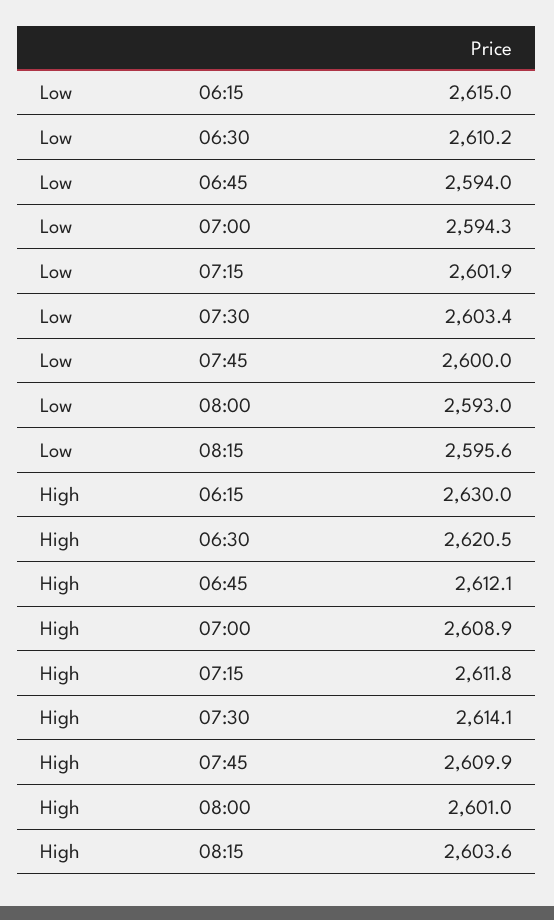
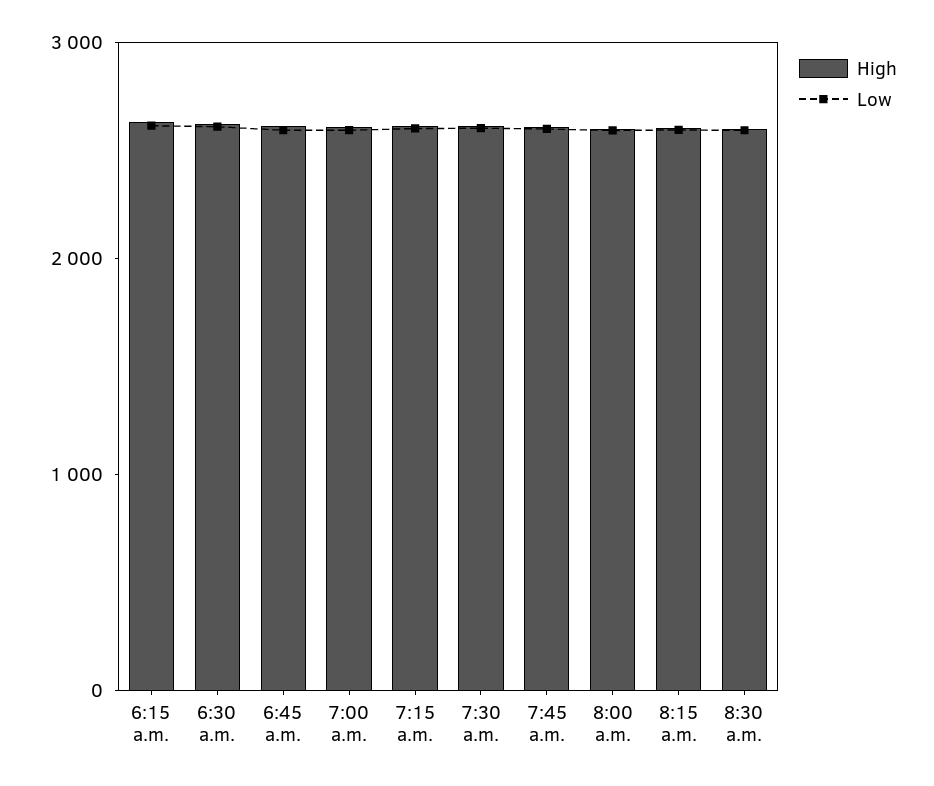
High, 8:30 a.m.: none -> 2600
Low, 8:30 a.m.: none -> 2600

